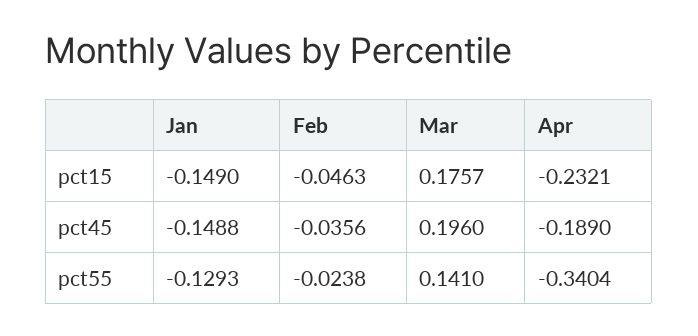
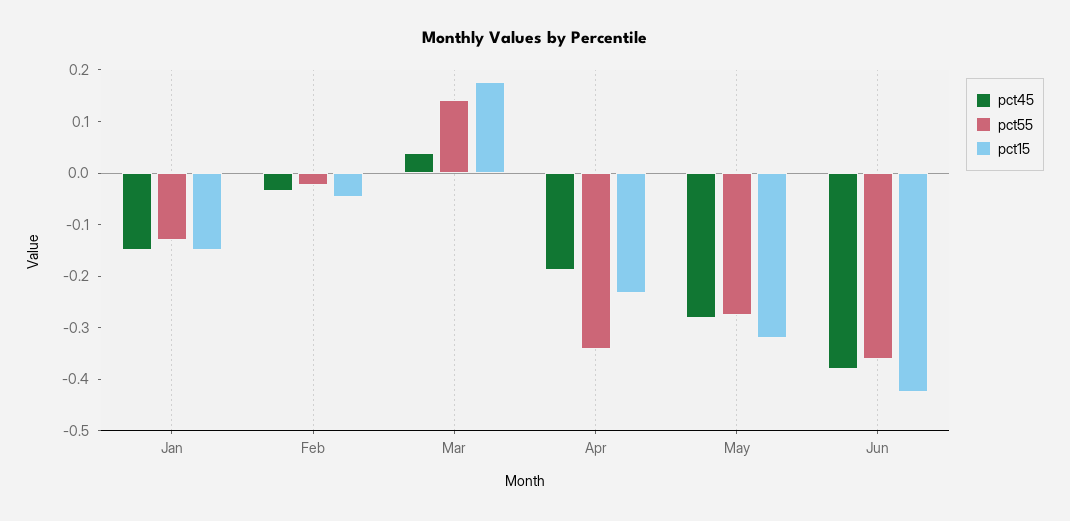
pct45, Mar: 0.196 -> 0.04
pct45, May: none -> -0.28
pct55, May: none -> -0.28
pct15, May: none -> -0.32
pct45, Jun: none -> -0.38
pct55, Jun: none -> -0.36
pct15, Jun: none -> -0.42

